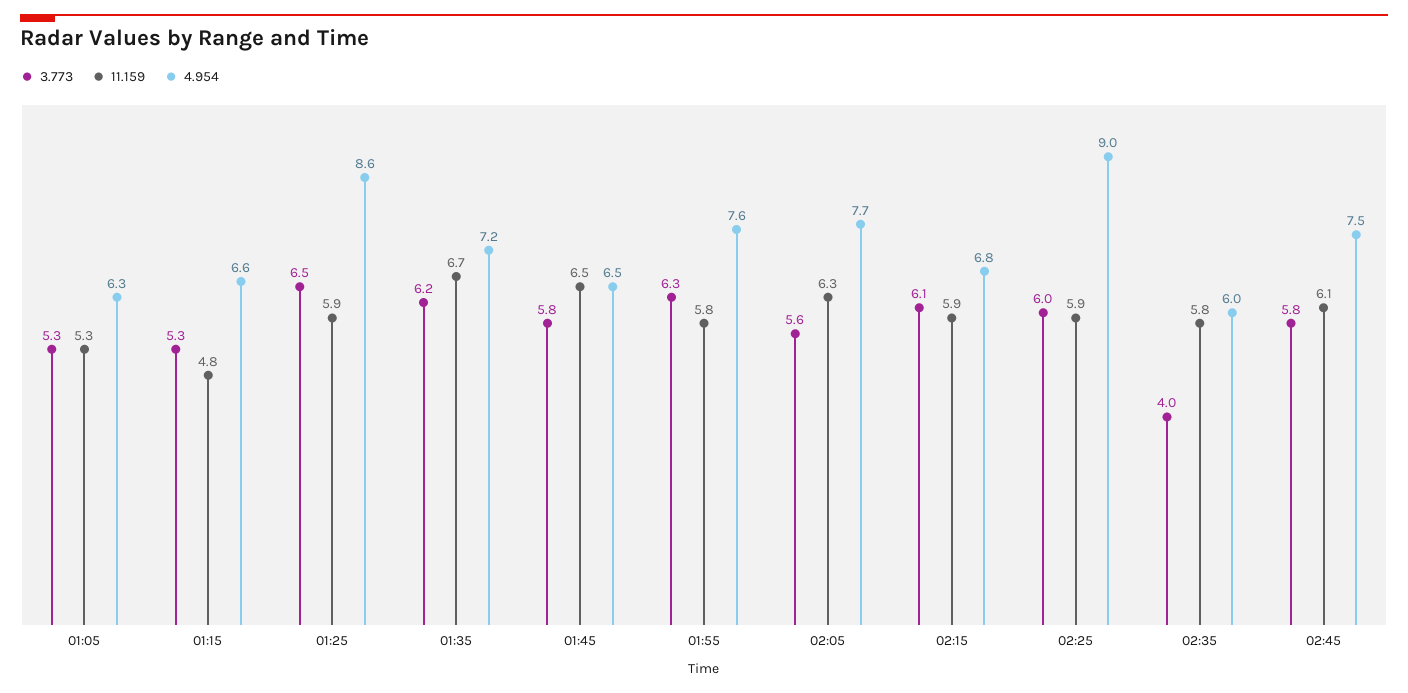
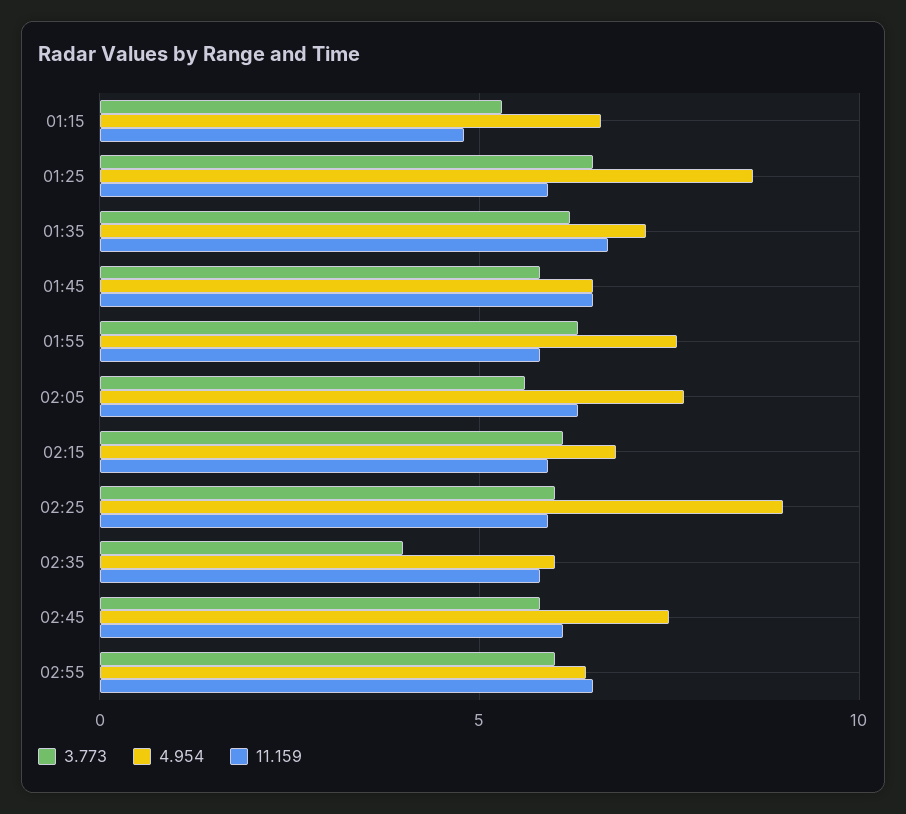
3.773, 01:05: 5.3 -> none
11.159, 01:05: 5.3 -> none
4.954, 01:05: 6.3 -> none
3.773, 02:55: none -> 6
4.954, 02:55: none -> 6.5
11.159, 02:55: none -> 6.5

